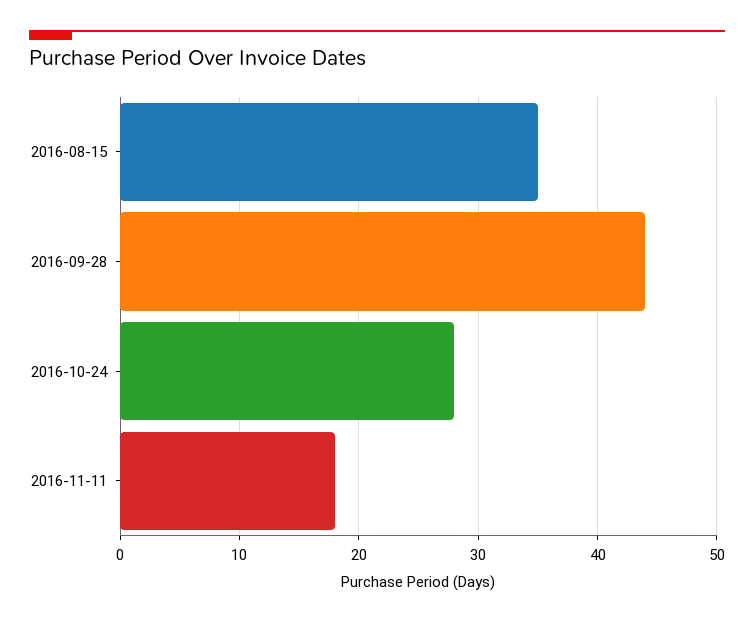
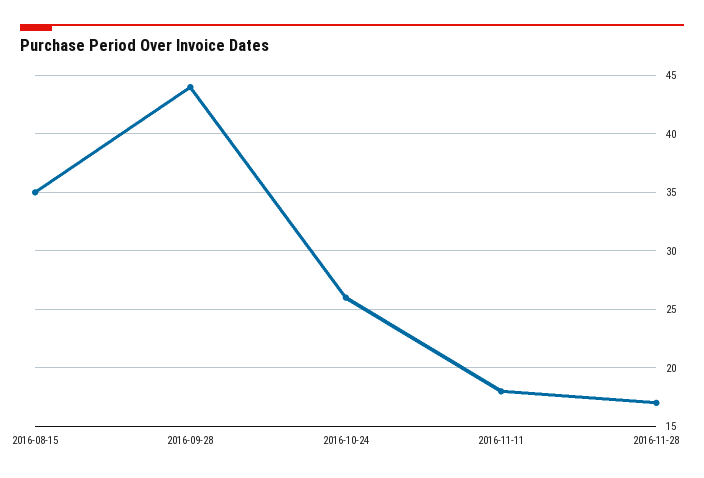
2016-10-24: 28 -> 26
2016-11-28: none -> 17

